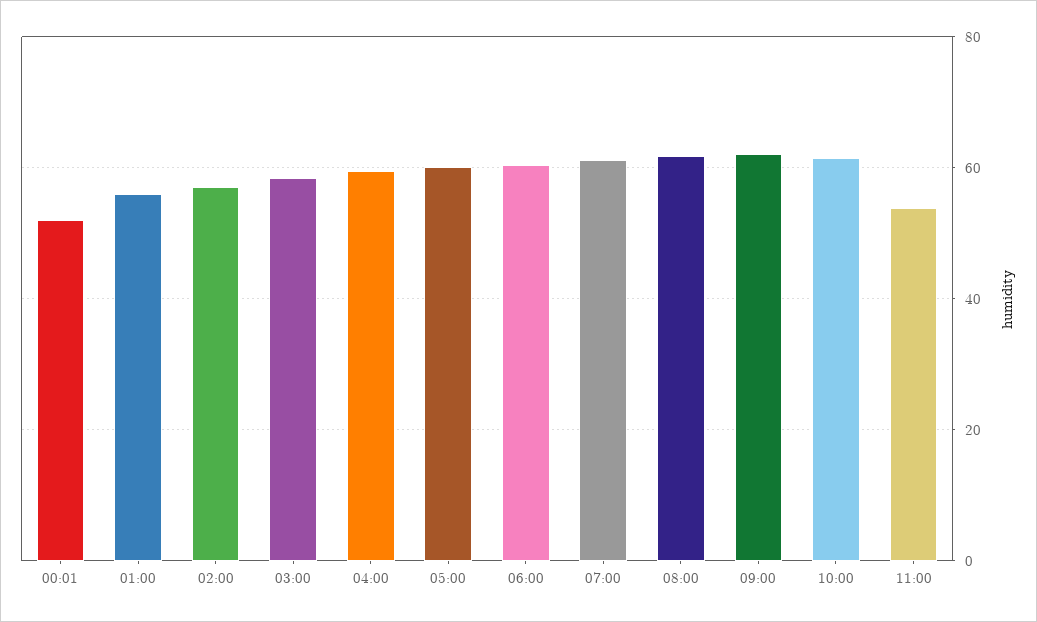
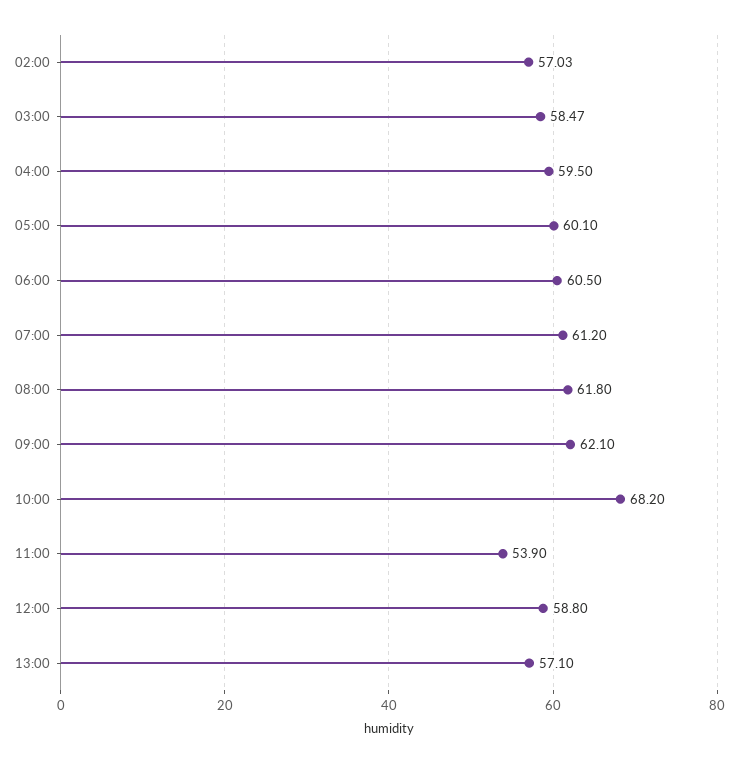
00:01: 52 -> none
01:00: 56 -> none
10:00: 62 -> 68.2
12:00: none -> 58.8
13:00: none -> 57.1

